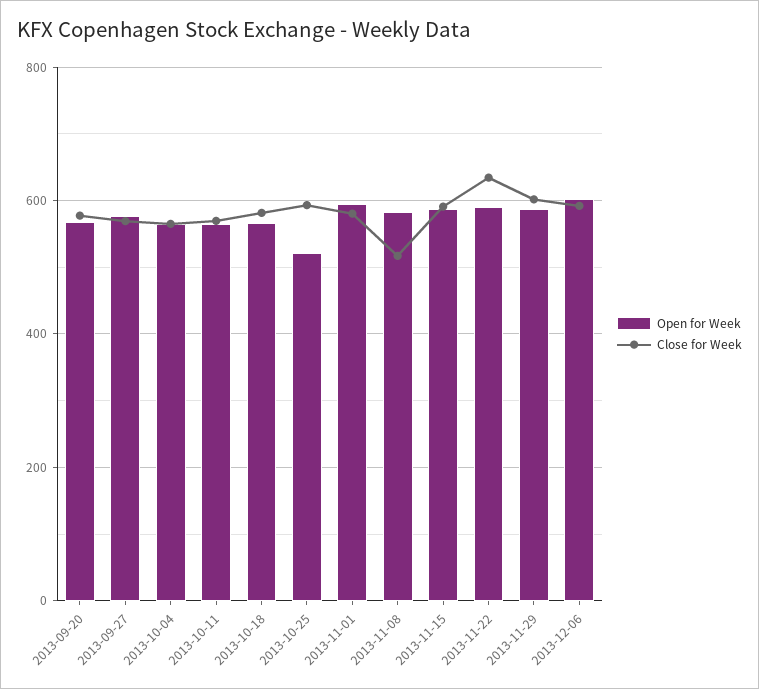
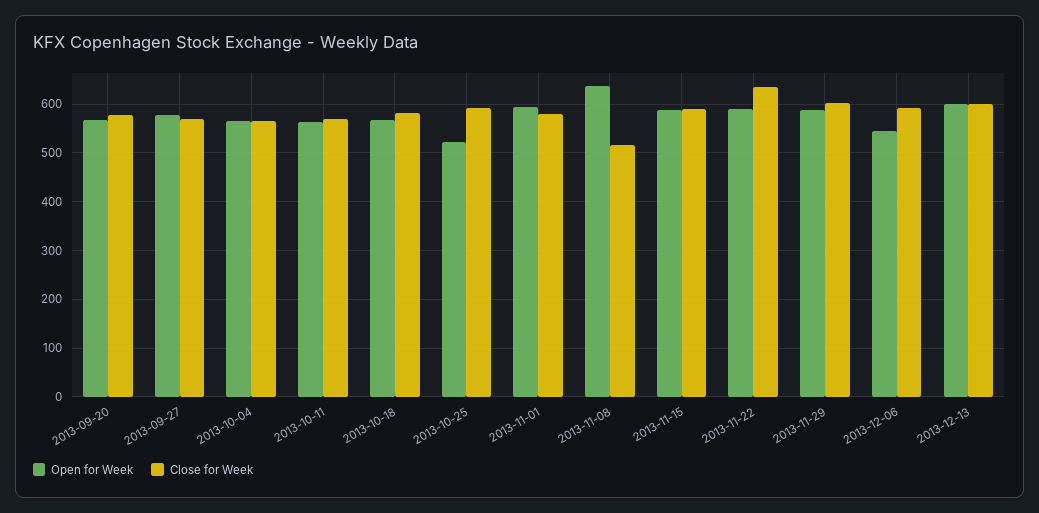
Open for Week, 2013-11-08: 580 -> 640
Open for Week, 2013-12-06: 600 -> 540
Open for Week, 2013-12-13: none -> 600
Close for Week, 2013-12-13: none -> 600

